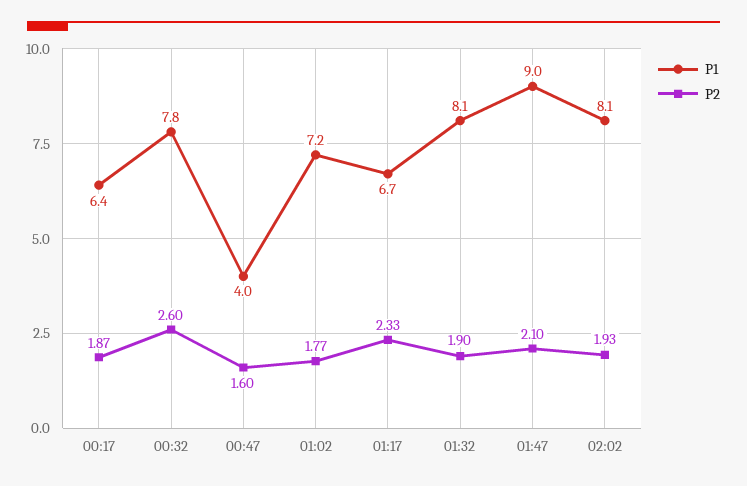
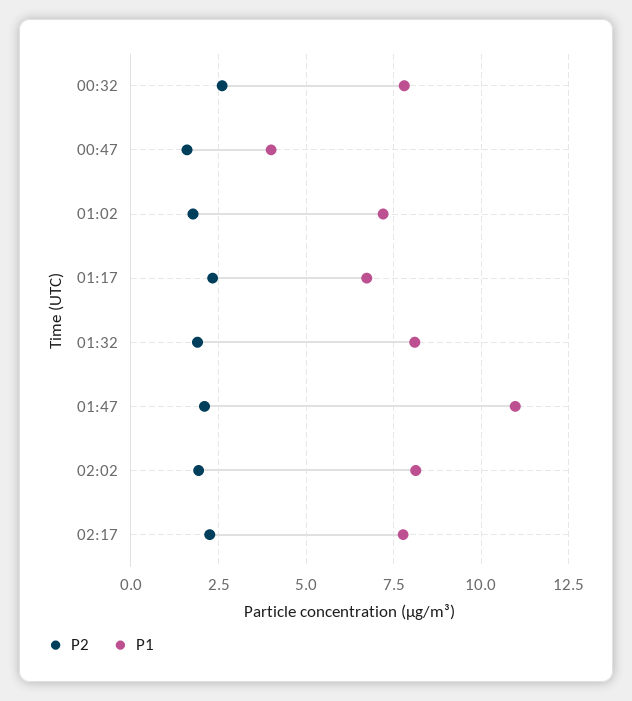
P1, 00:17: 6.4 -> none
P2, 00:17: 1.87 -> none
P1, 01:47: 9 -> 11
P2, 02:17: none -> 2.25
P1, 02:17: none -> 7.75

